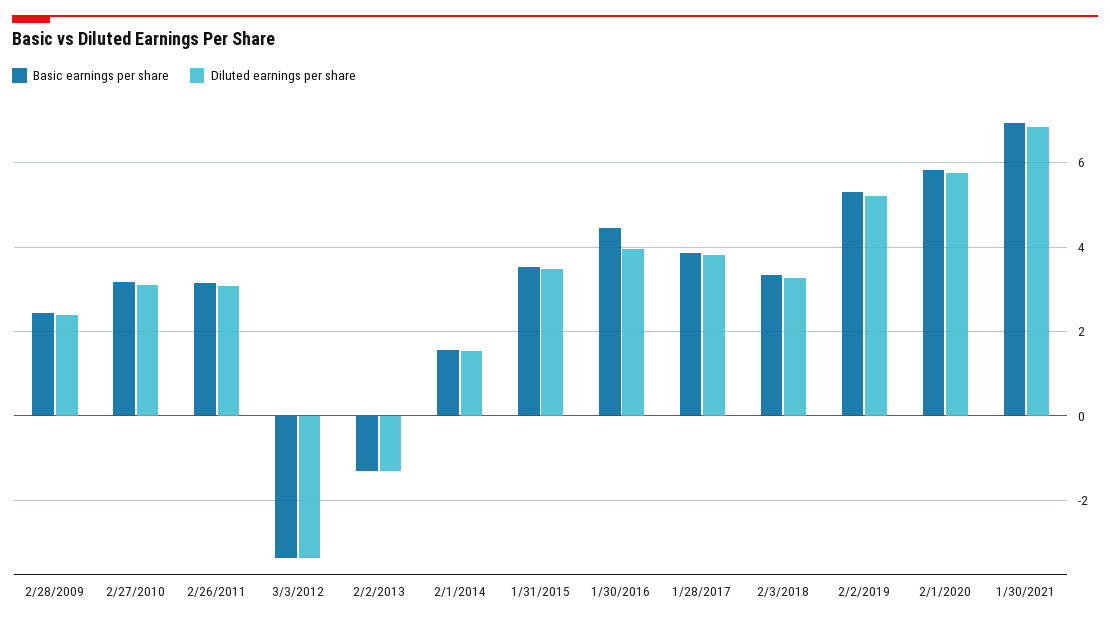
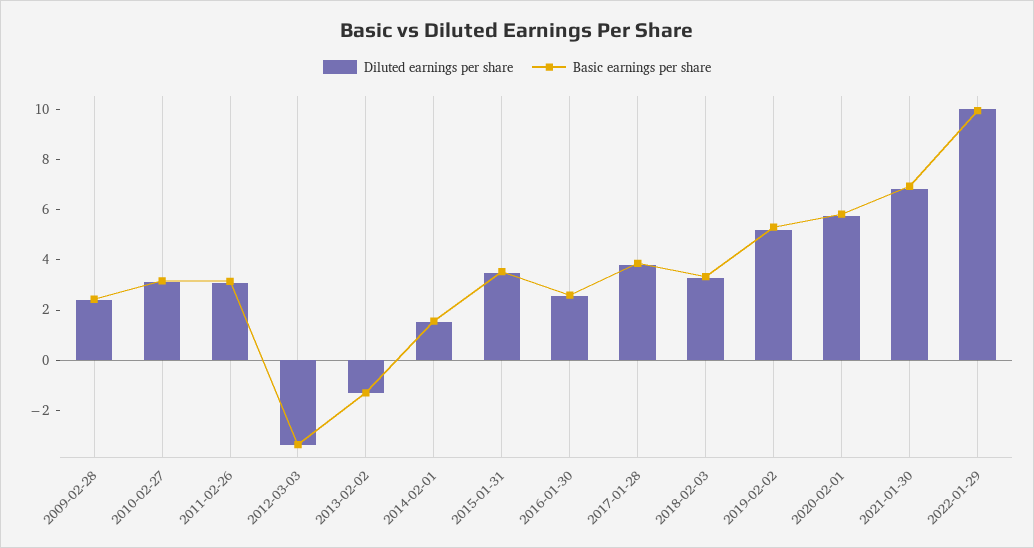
Basic earnings per share, 1/30/2016: 4.4 -> 2.5
Diluted earnings per share, 1/30/2016: 4 -> 2.5
Diluted earnings per share, 2022-01-29: none -> 10
Basic earnings per share, 2022-01-29: none -> 10

